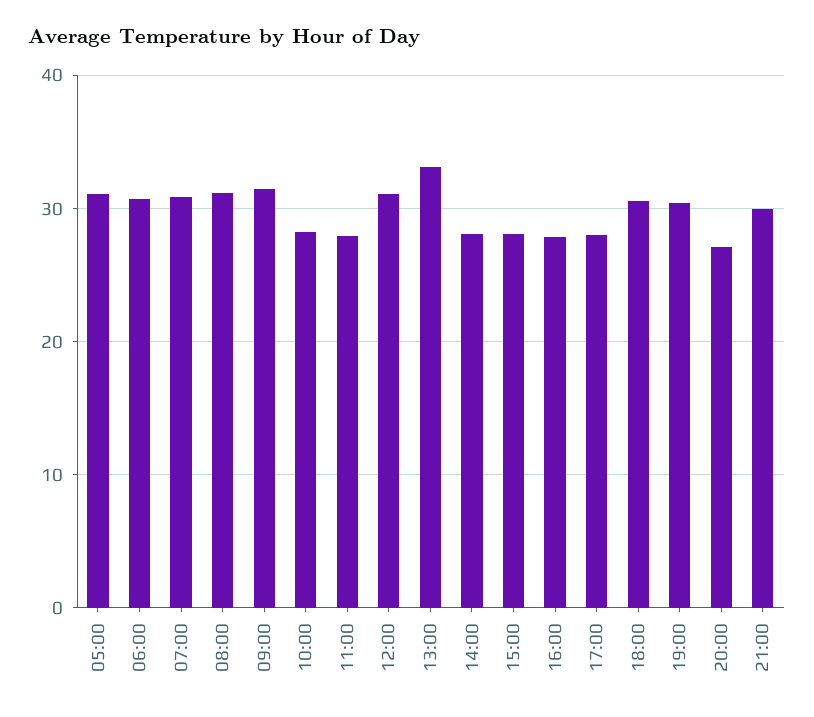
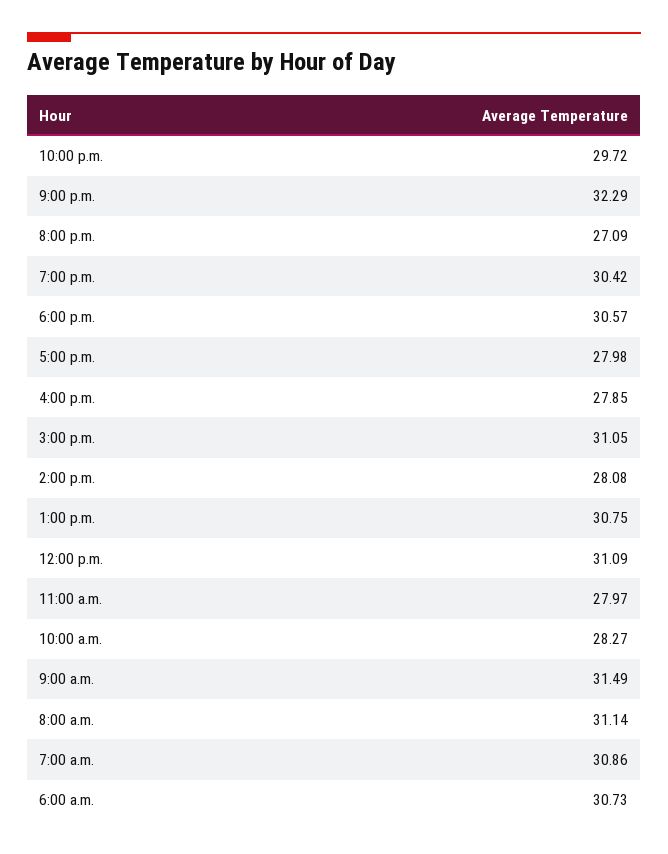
05:00: 31 -> none
13:00: 33 -> 30.75
15:00: 28 -> 31.05
21:00: 30 -> 32.29
10:00 p.m.: none -> 29.72

